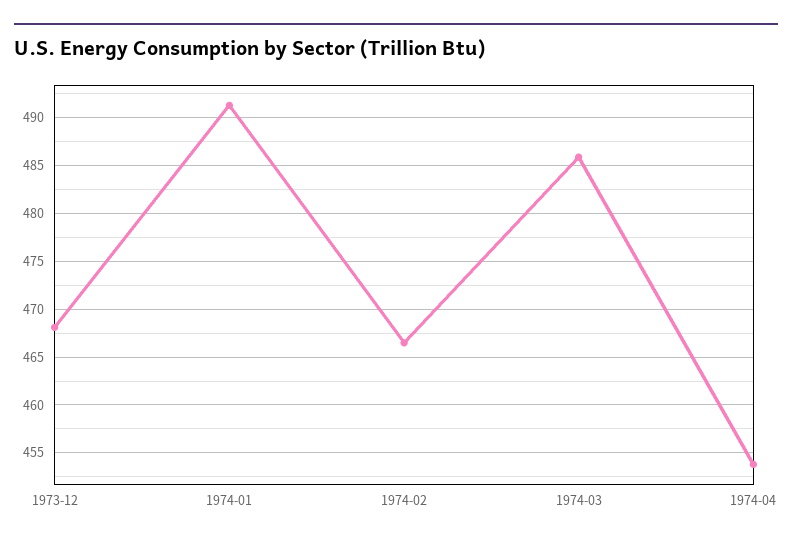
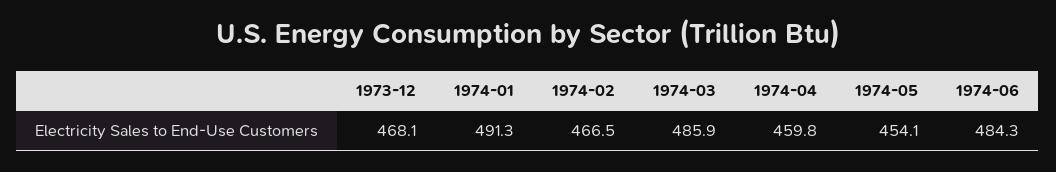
1974-04: 454 -> 459.8
1974-05: none -> 454.1
1974-06: none -> 484.3

